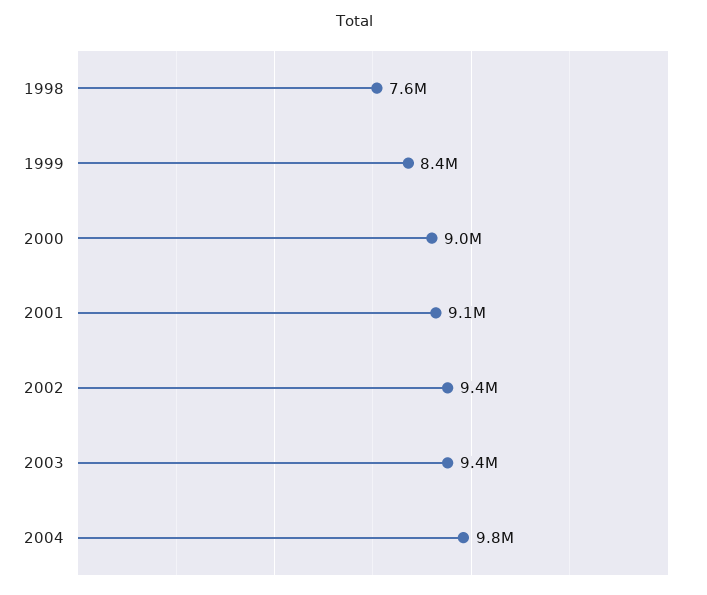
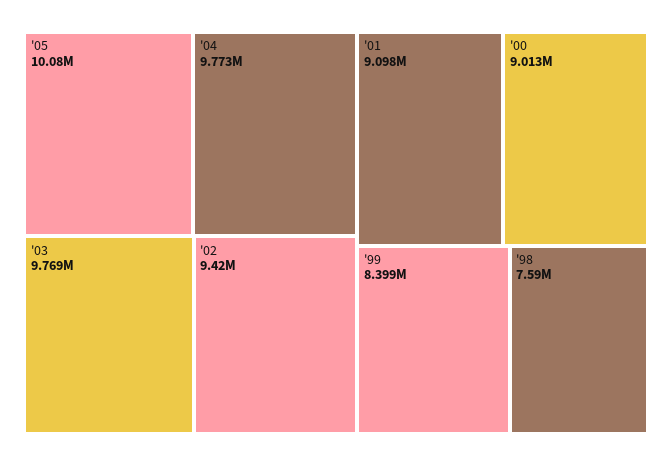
2003: 9400000 -> 9769000
'05: none -> 10080000

